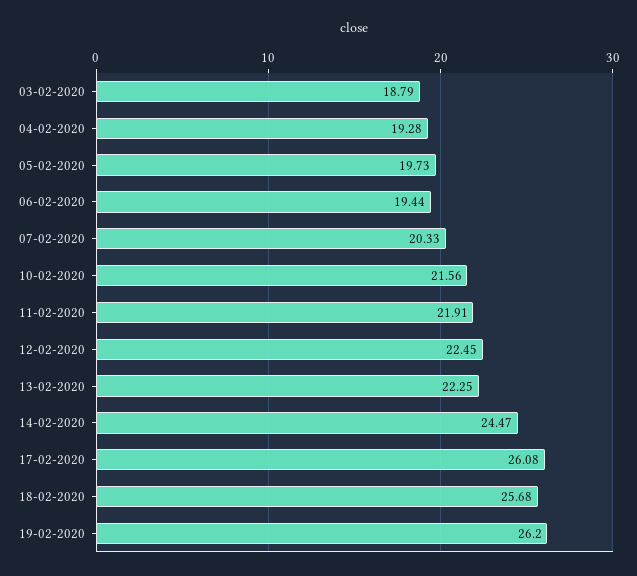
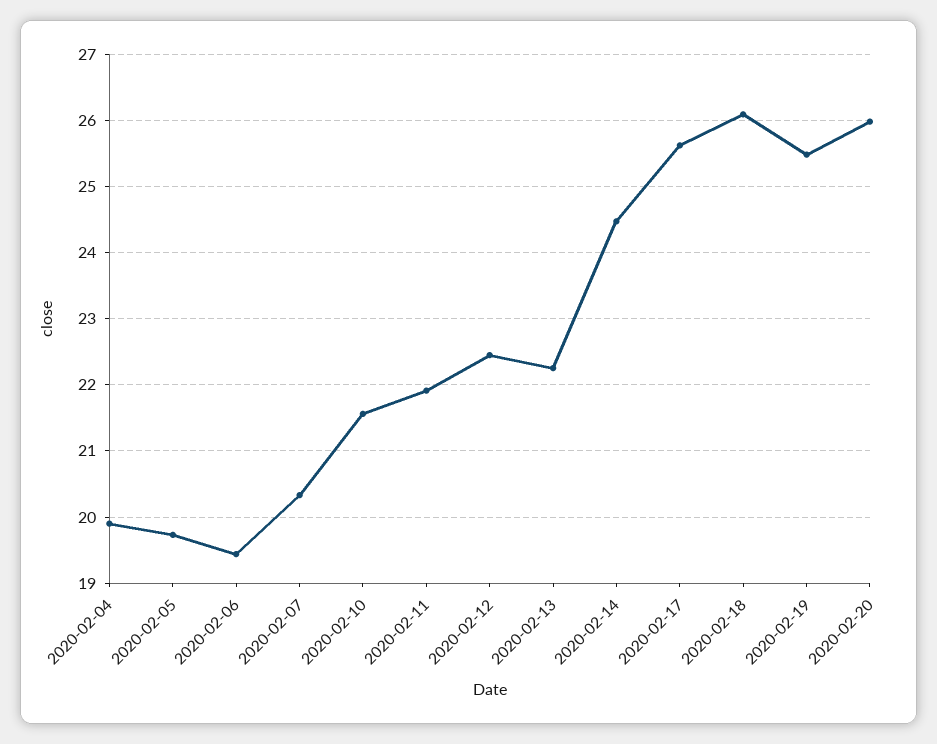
03-02-2020: 18.79 -> none
04-02-2020: 19.28 -> 19.9
17-02-2020: 26.08 -> 25.6
18-02-2020: 25.68 -> 26.1
19-02-2020: 26.2 -> 25.5
2020-02-20: none -> 26

